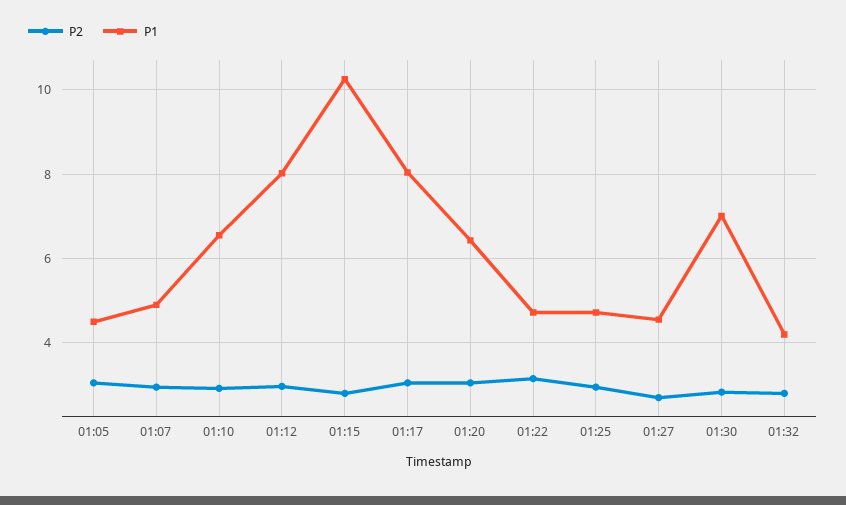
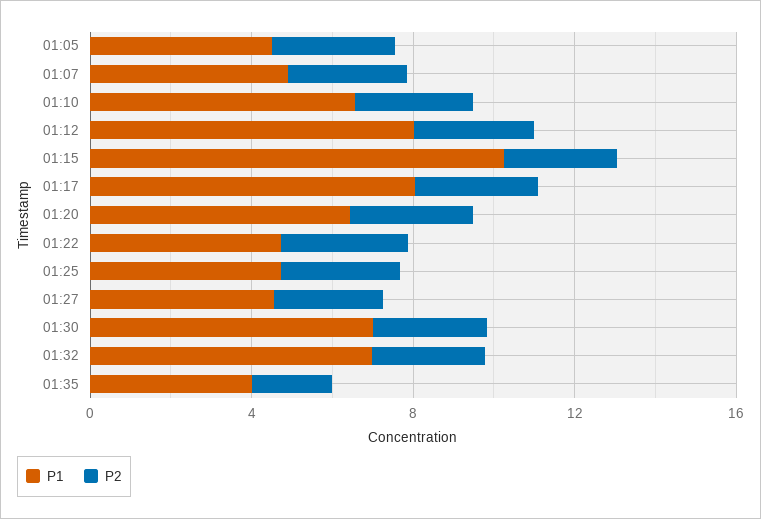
P1, 01:32: 4.2 -> 7
P1, 01:35: none -> 4
P2, 01:35: none -> 2

